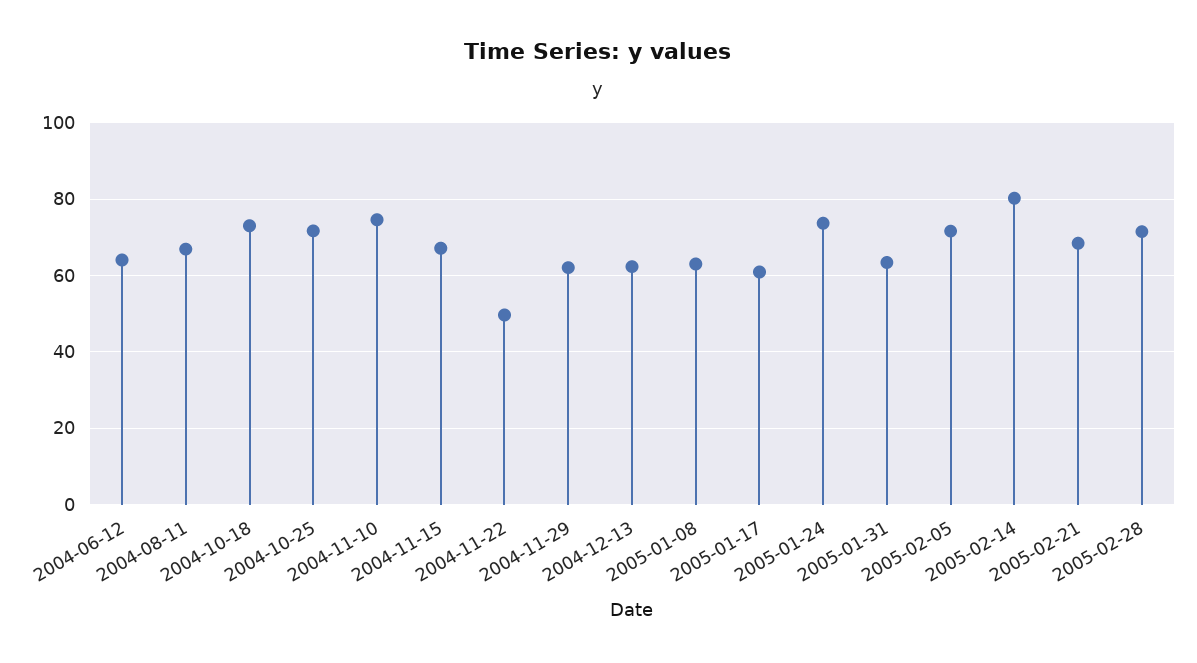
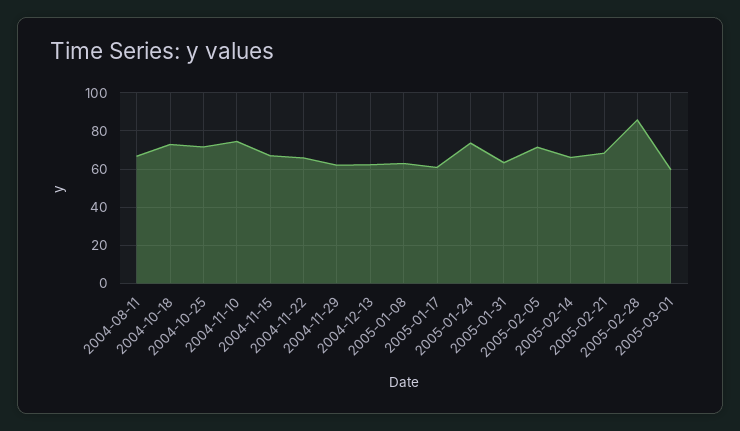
2004-06-12: 64 -> none
2004-11-22: 50 -> 65
2005-02-14: 80 -> 65
2005-02-28: 72 -> 85
2005-03-01: none -> 60

